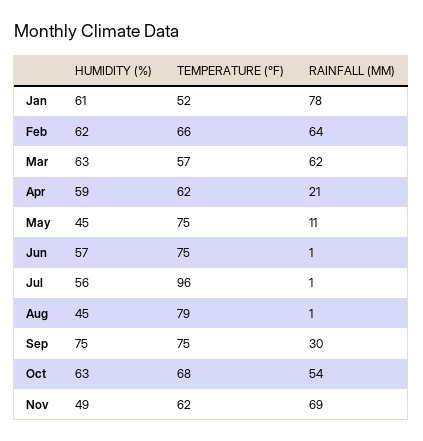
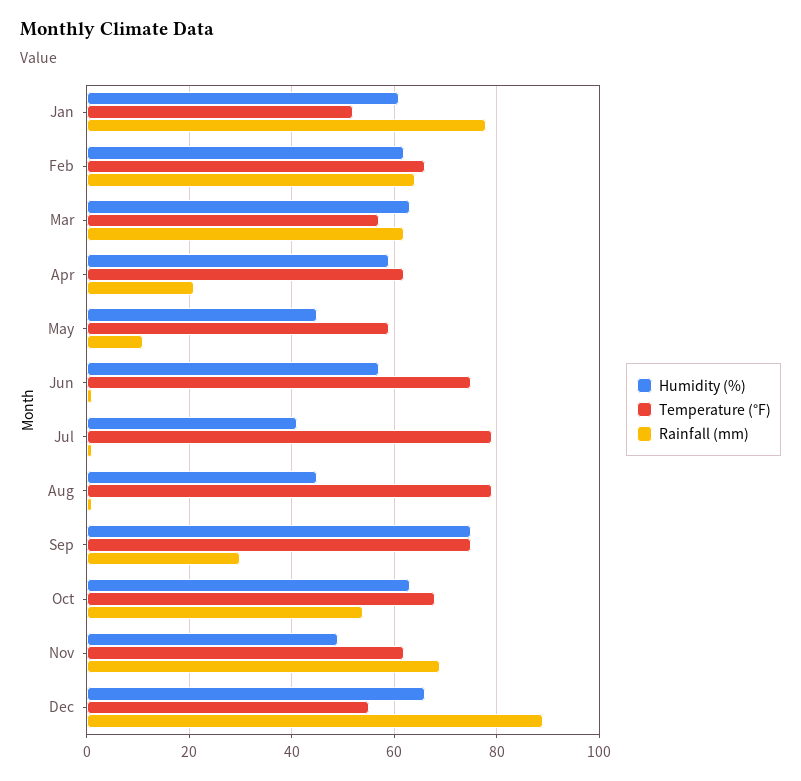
TEMPERATURE (°F), May: 75 -> 60
HUMIDITY (%), Jul: 56 -> 40
TEMPERATURE (°F), Jul: 96 -> 80
HUMIDITY (%), Dec: none -> 65
TEMPERATURE (°F), Dec: none -> 55
RAINFALL (MM), Dec: none -> 90

